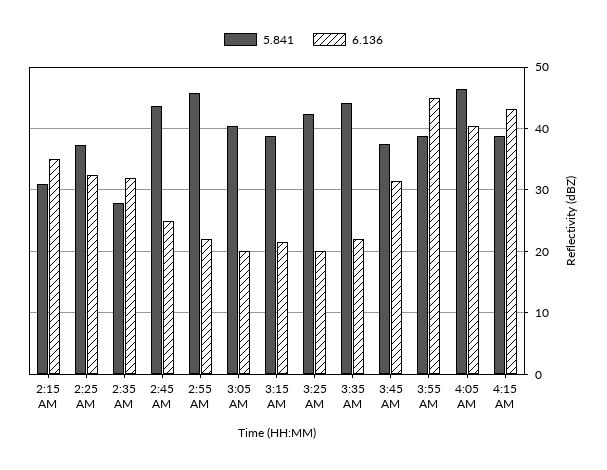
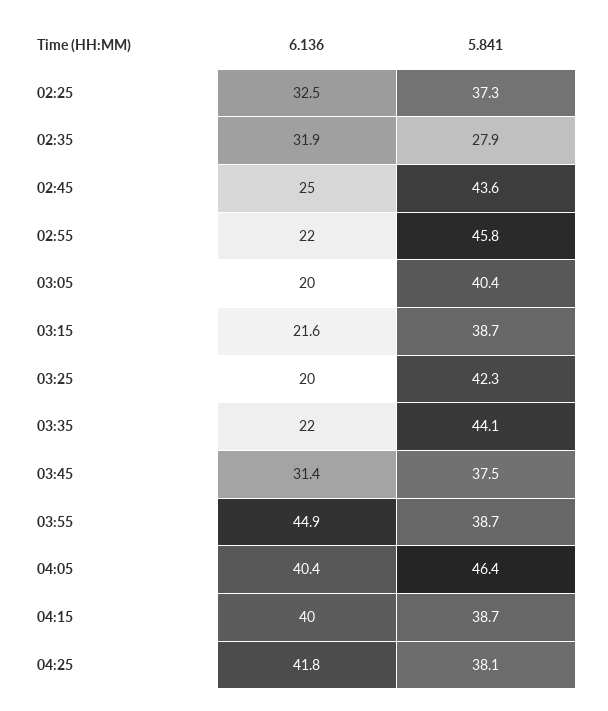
5.841, 2:15 AM: 31 -> none
6.136, 2:15 AM: 35 -> none
6.136, 4:15 AM: 43 -> 40
6.136, 04:25: none -> 41.8
5.841, 04:25: none -> 38.1

